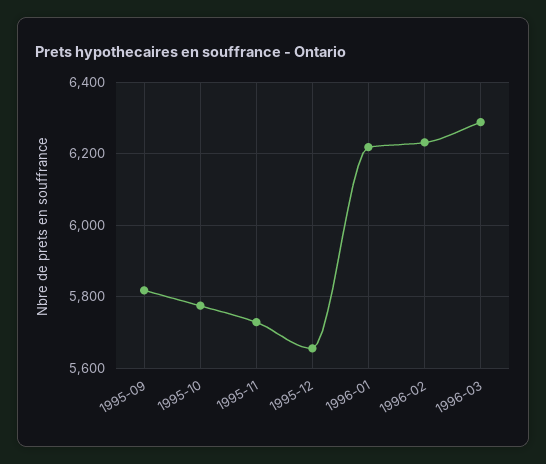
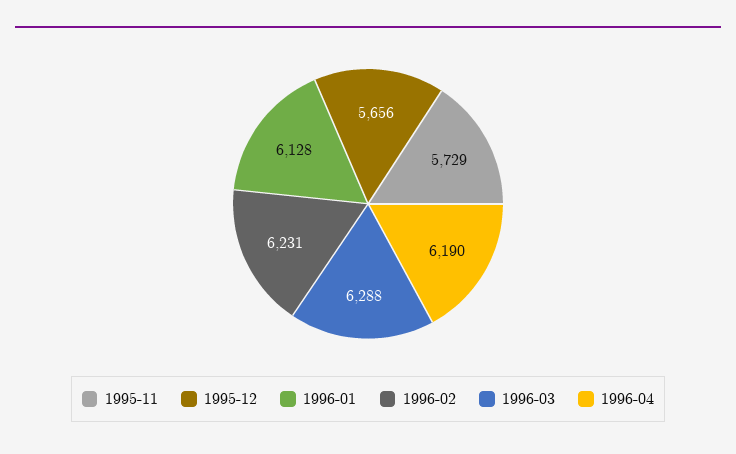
1995-09: 5820 -> none
1995-10: 5780 -> none
1996-01: 6220 -> 6128
1996-04: none -> 6190

